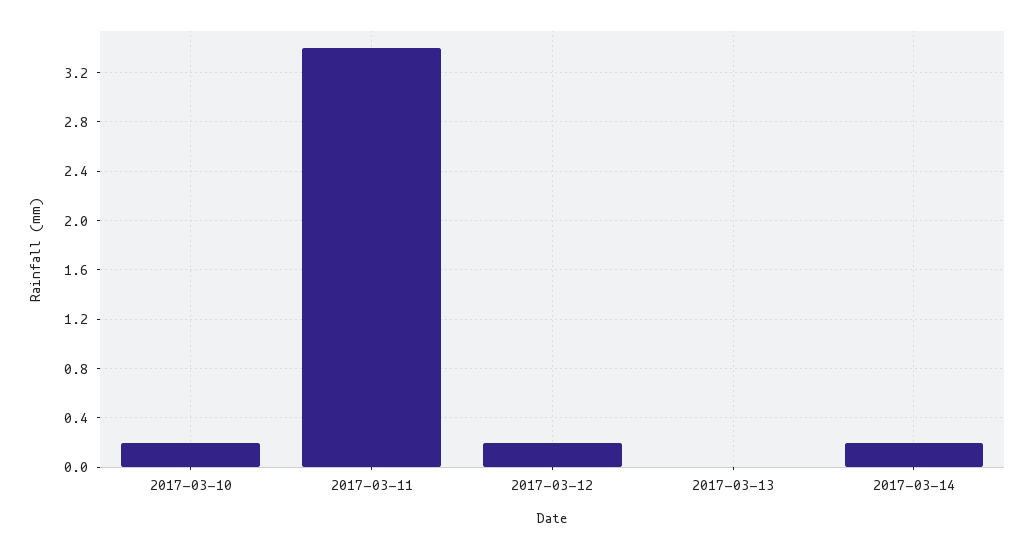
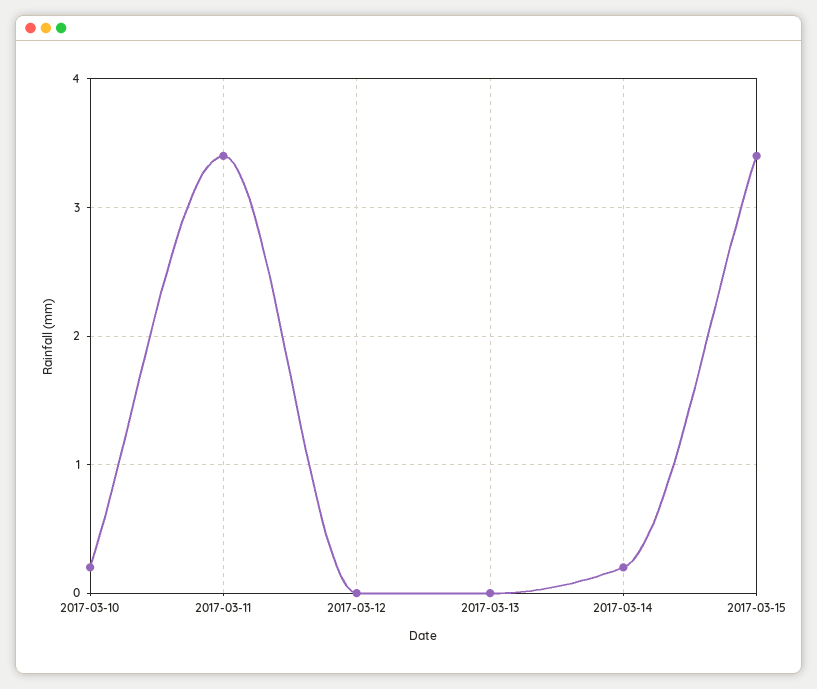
2017-03-12: 0.2 -> 0
2017-03-15: none -> 3.4

